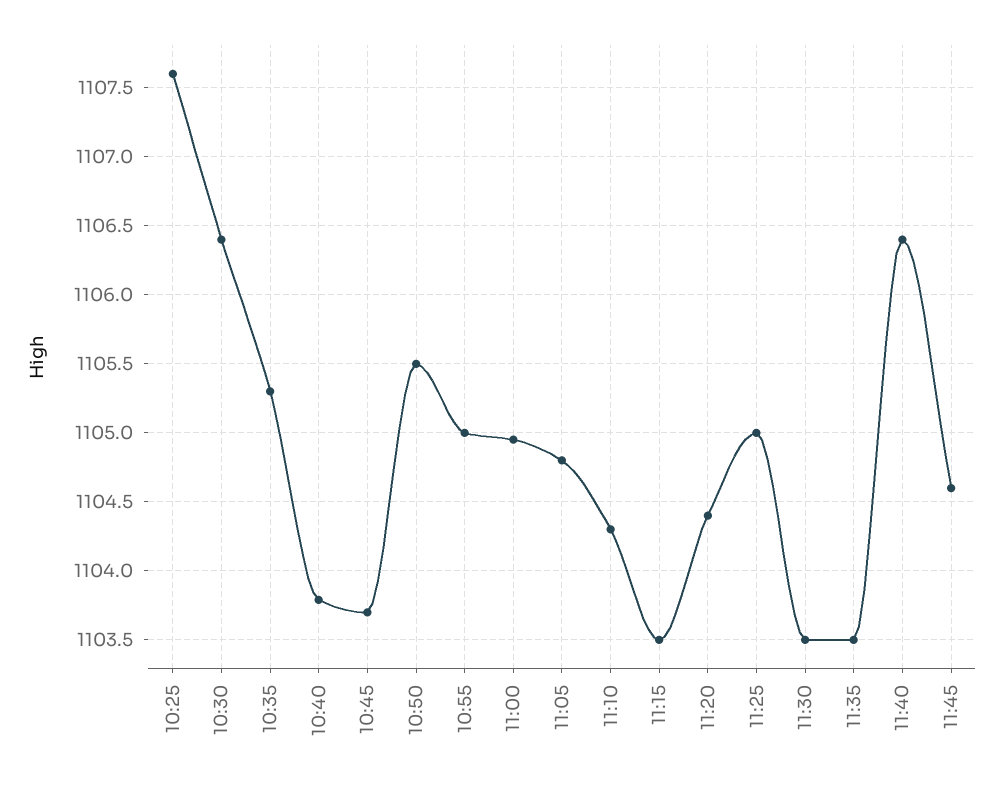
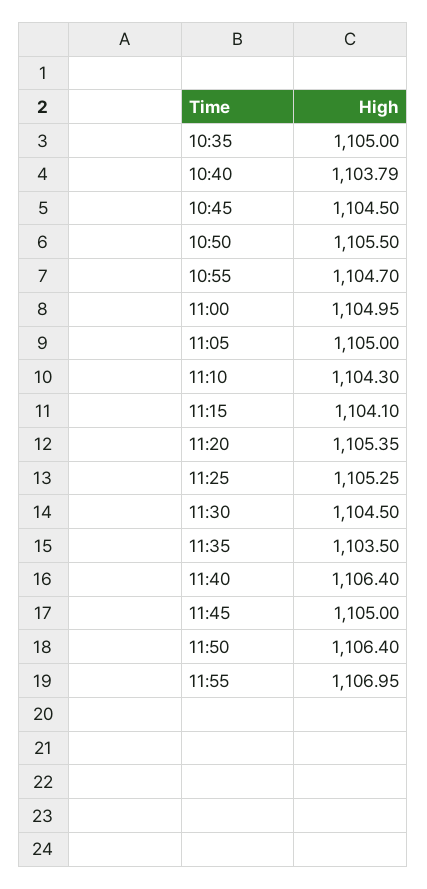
10:25: 1107.6 -> none
10:30: 1106.4 -> none
10:35: 1105.3 -> 1105
10:45: 1103.7 -> 1104.5
10:55: 1105 -> 1104.7
11:05: 1104.8 -> 1105
11:15: 1103.5 -> 1104.1
11:20: 1104.4 -> 1105.35
11:25: 1105 -> 1105.25
11:30: 1103.5 -> 1104.5
11:45: 1104.6 -> 1105
11:50: none -> 1106.4
11:55: none -> 1106.95

